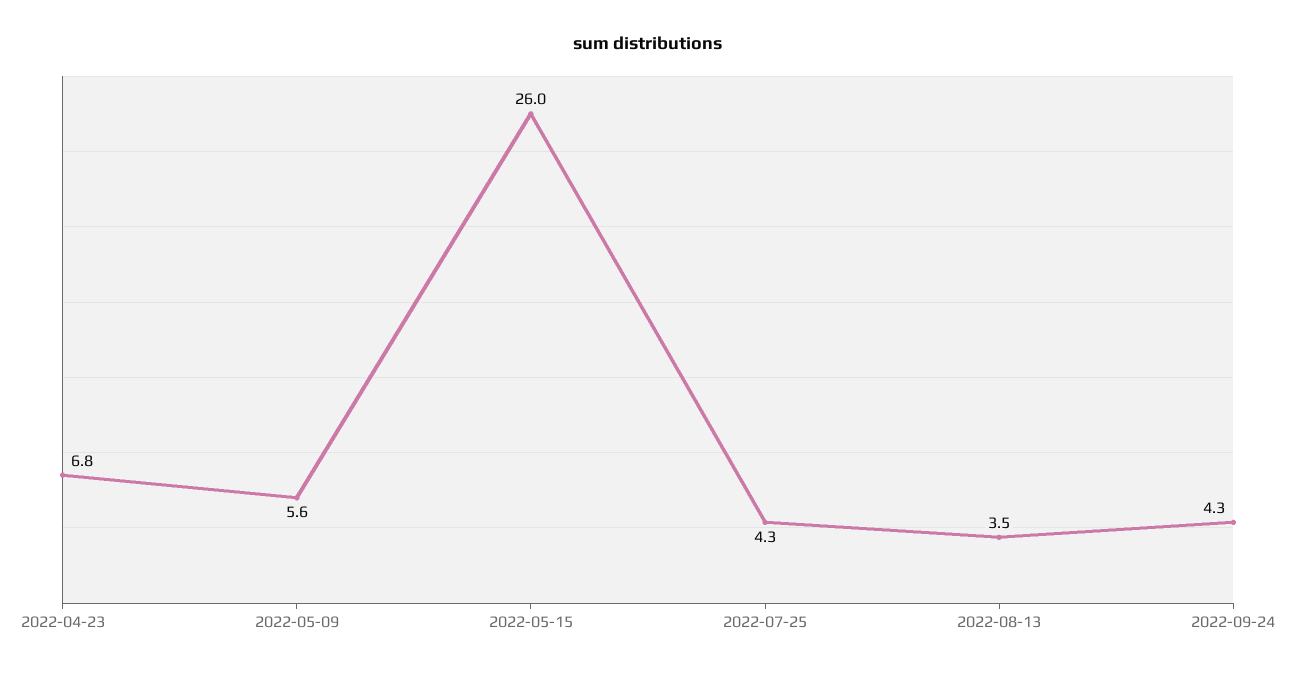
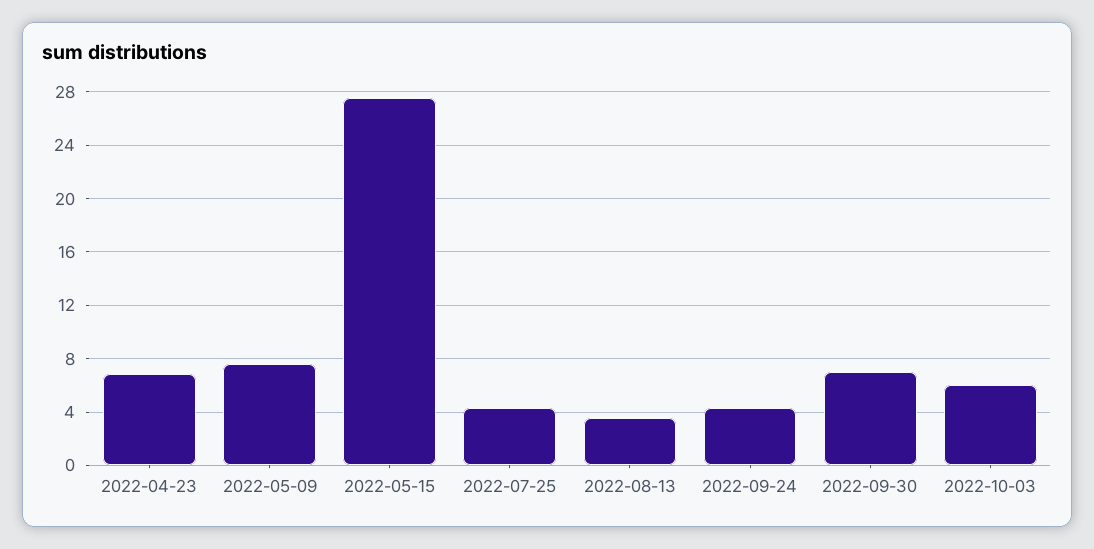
2022-05-09: 5.6 -> 7.5
2022-05-15: 26 -> 27.5
2022-09-30: none -> 7
2022-10-03: none -> 6

